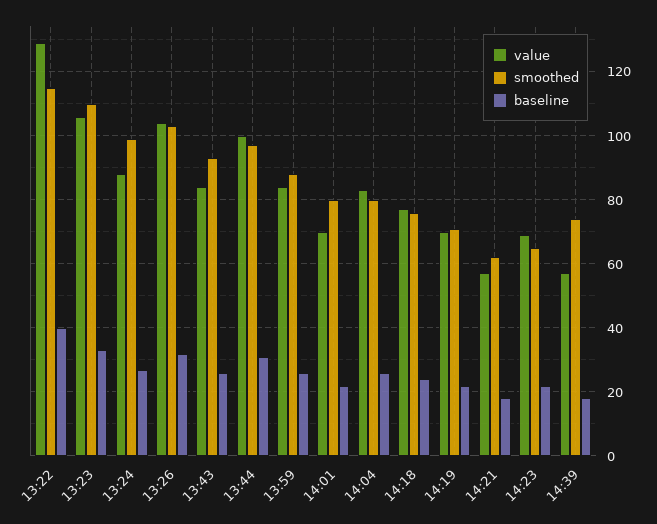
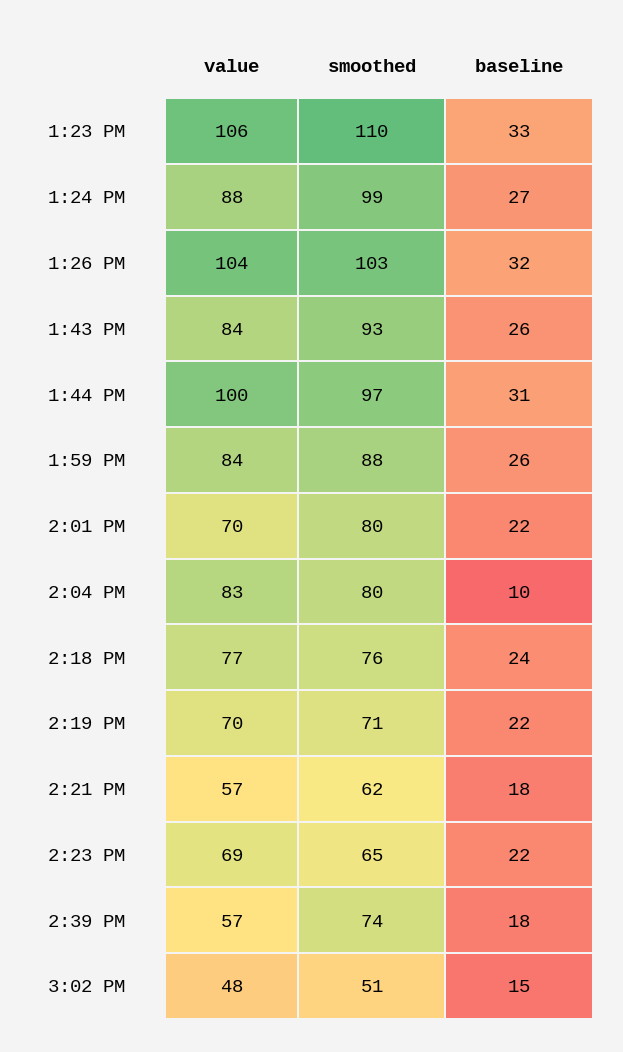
value, 13:22: 130 -> none
smoothed, 13:22: 115 -> none
baseline, 13:22: 40 -> none
baseline, 14:04: 25 -> 10
value, 3:02 PM: none -> 48
smoothed, 3:02 PM: none -> 51
baseline, 3:02 PM: none -> 15

